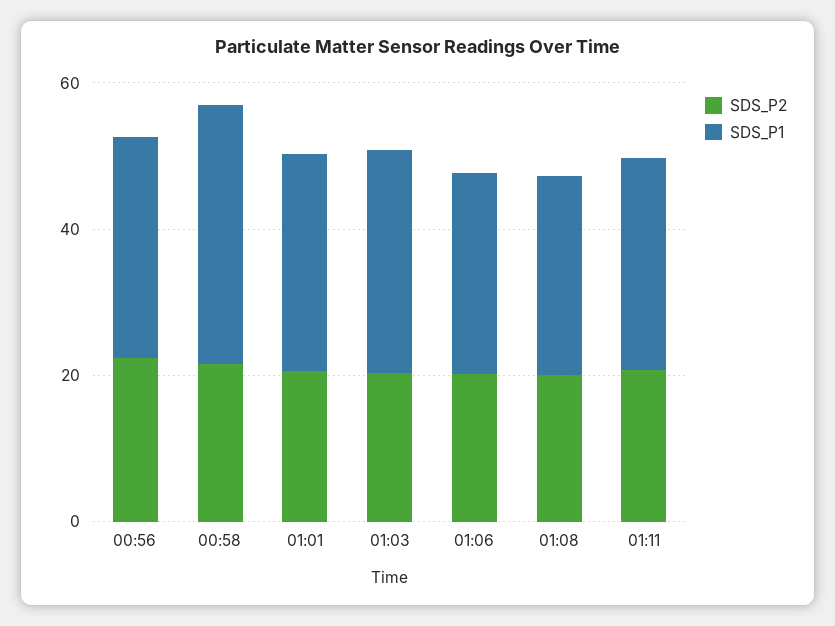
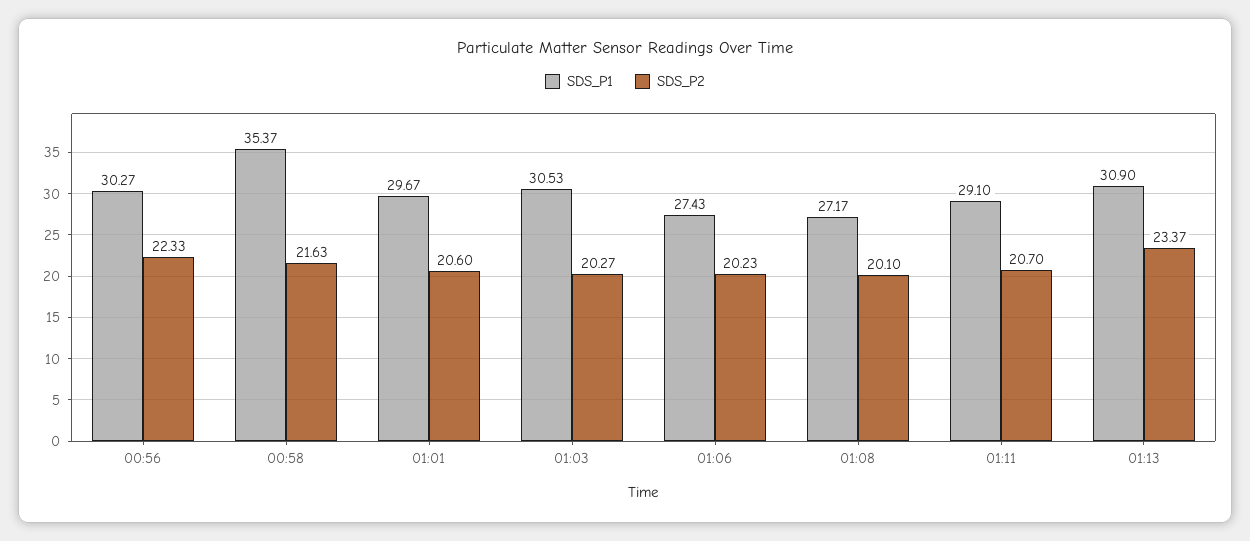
SDS_P1, 01:13: none -> 30.9
SDS_P2, 01:13: none -> 23.37

